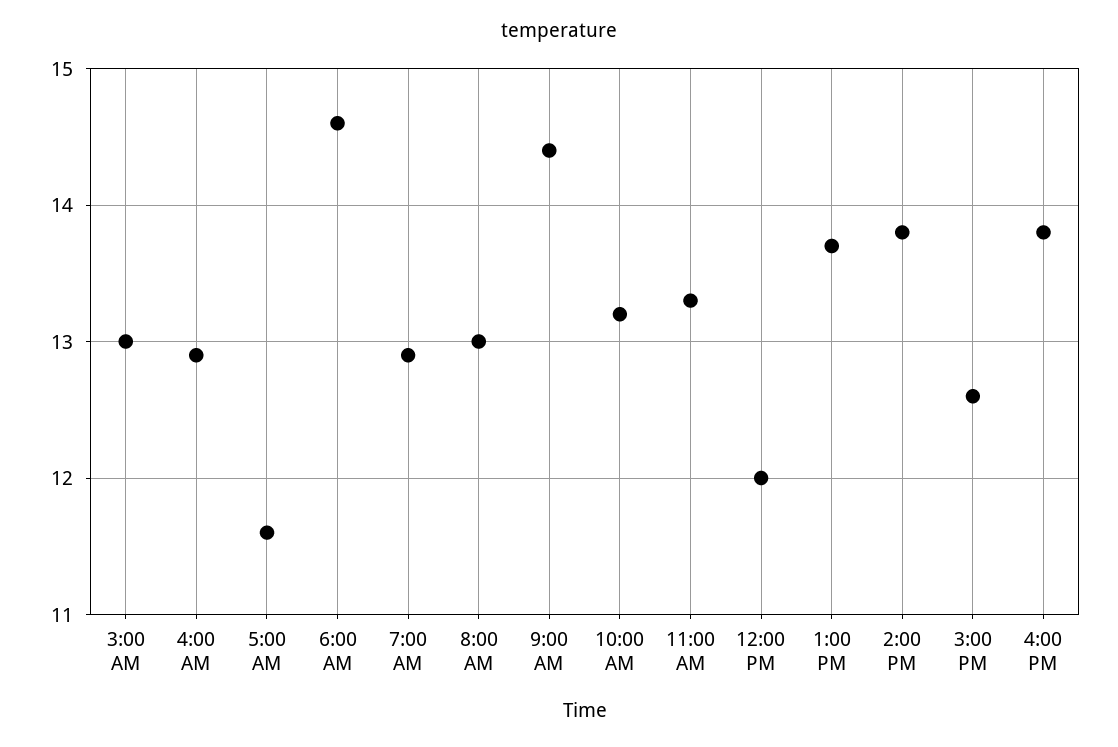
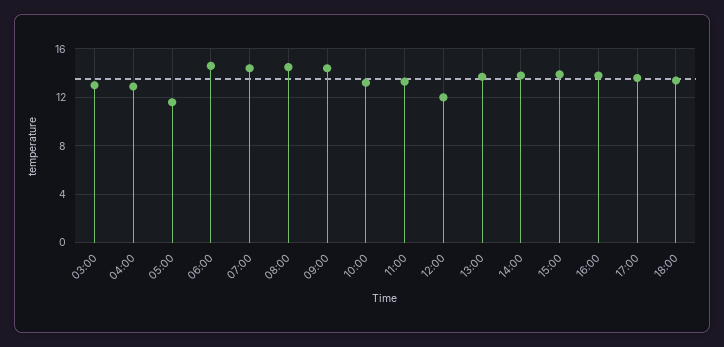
7:00 AM: 12.9 -> 14.5
8:00 AM: 13 -> 14.5
3:00 PM: 12.6 -> 14
17:00: none -> 13.5
18:00: none -> 13.5

